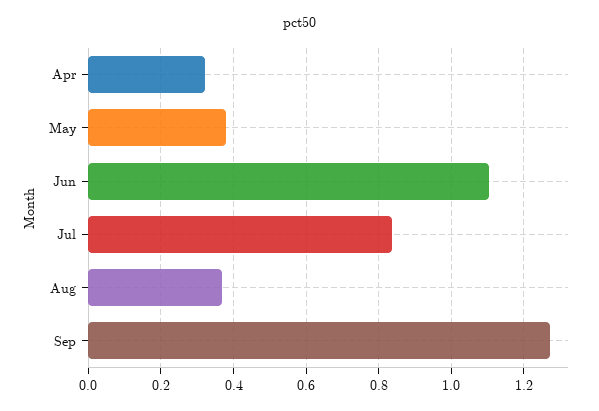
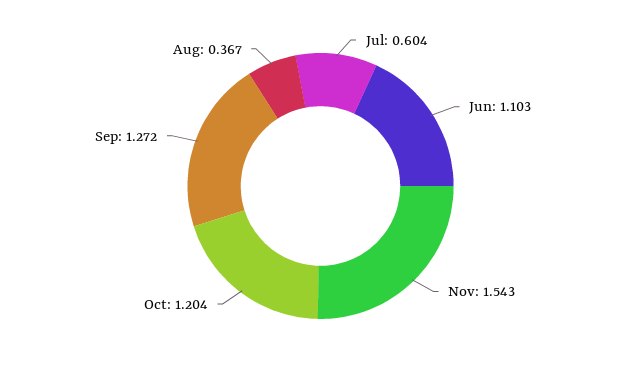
Apr: 0.32 -> none
May: 0.38 -> none
Jul: 0.84 -> 0.604
Nov: none -> 1.543
Oct: none -> 1.204

